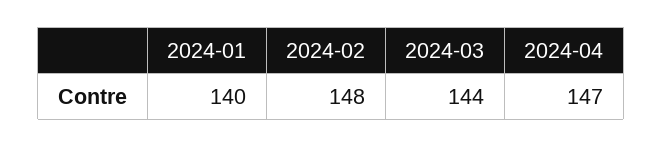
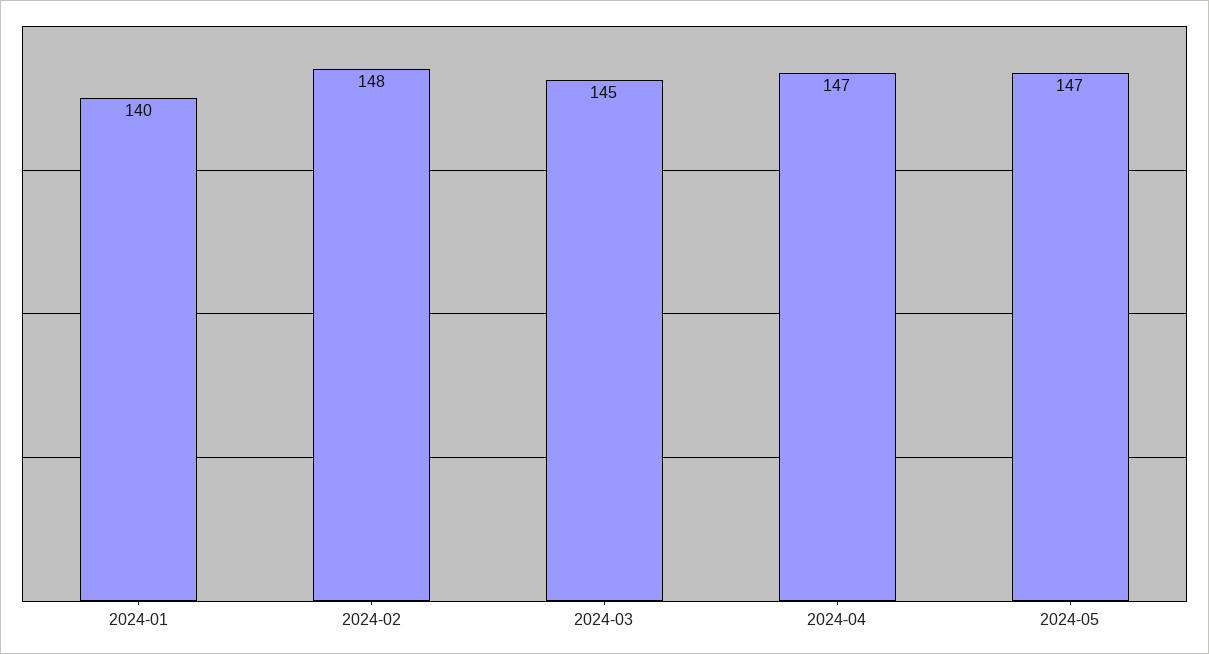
2024-03: 144 -> 145
2024-05: none -> 147

